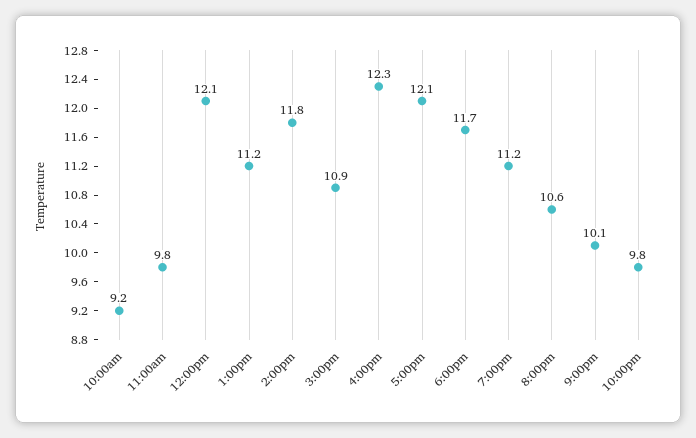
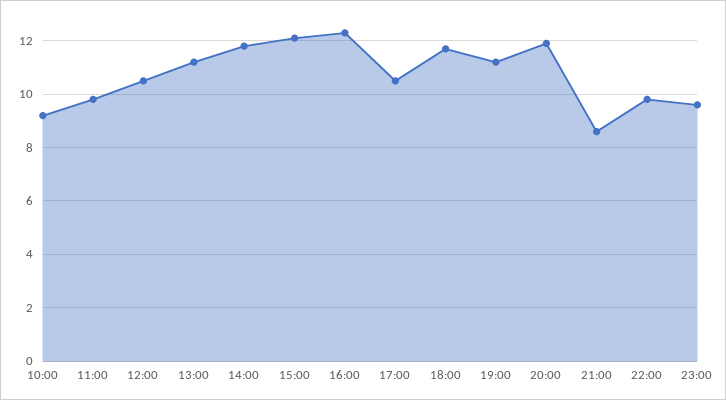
12:00pm: 12.1 -> 10.5
3:00pm: 10.9 -> 12
5:00pm: 12.1 -> 10.5
8:00pm: 10.6 -> 12
9:00pm: 10.1 -> 8.5
23:00: none -> 9.5

